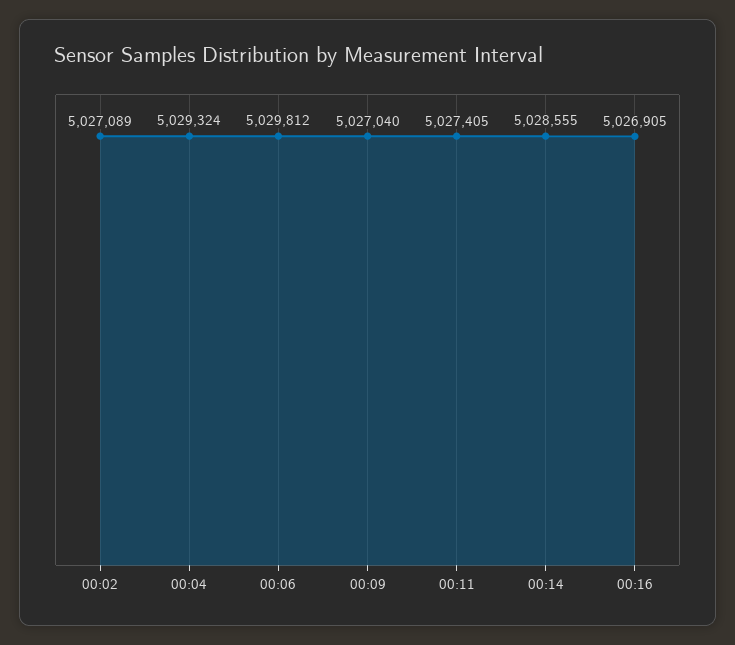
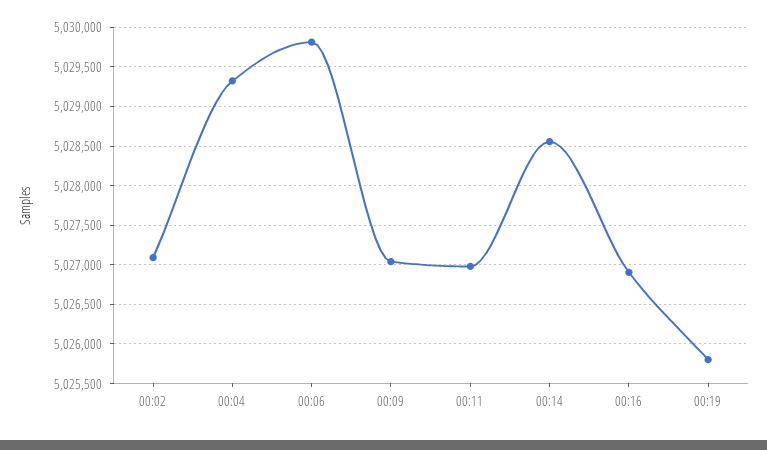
00:11: 5027405 -> 5027000
00:19: none -> 5025800

